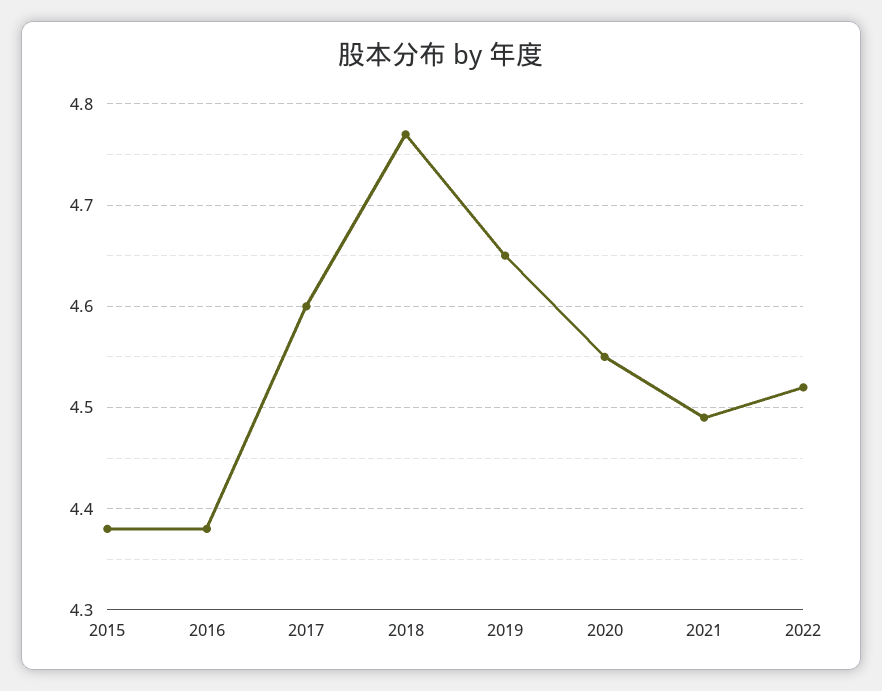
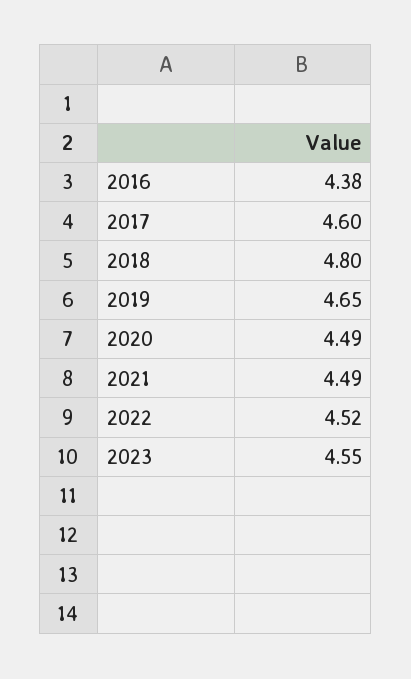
2015: 4.38 -> none
2018: 4.77 -> 4.8
2020: 4.55 -> 4.49
2023: none -> 4.55

